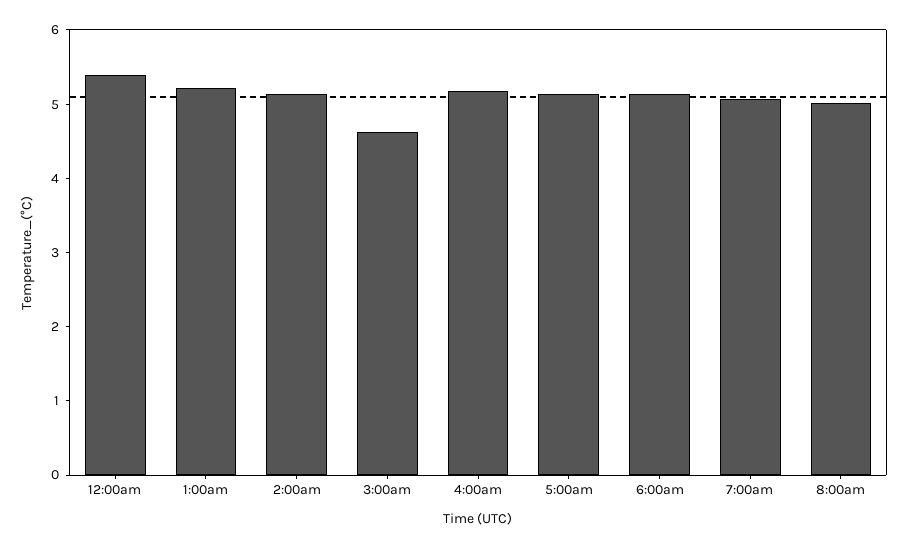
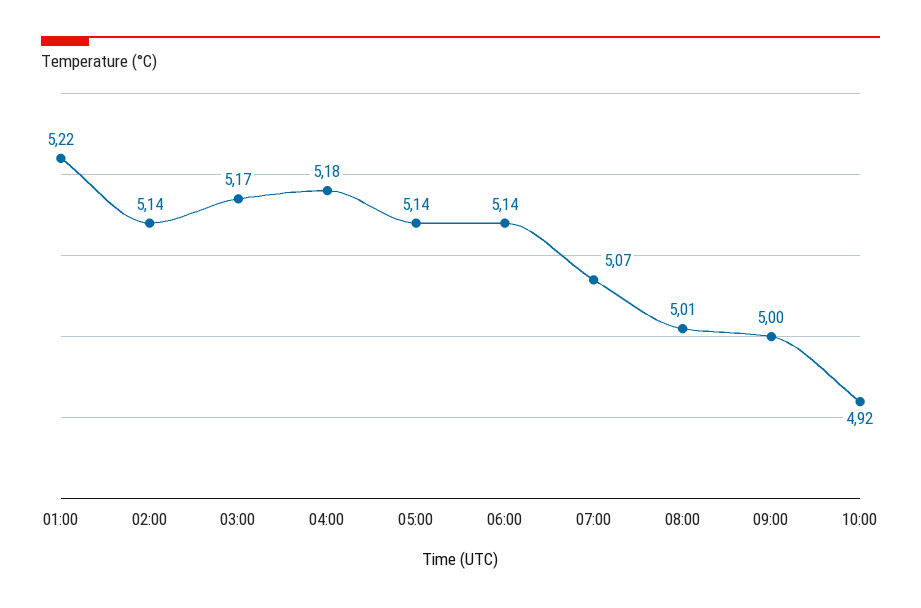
12:00am: 5.4 -> none
3:00am: 4.6 -> 5.17
09:00: none -> 5
10:00: none -> 4.92

